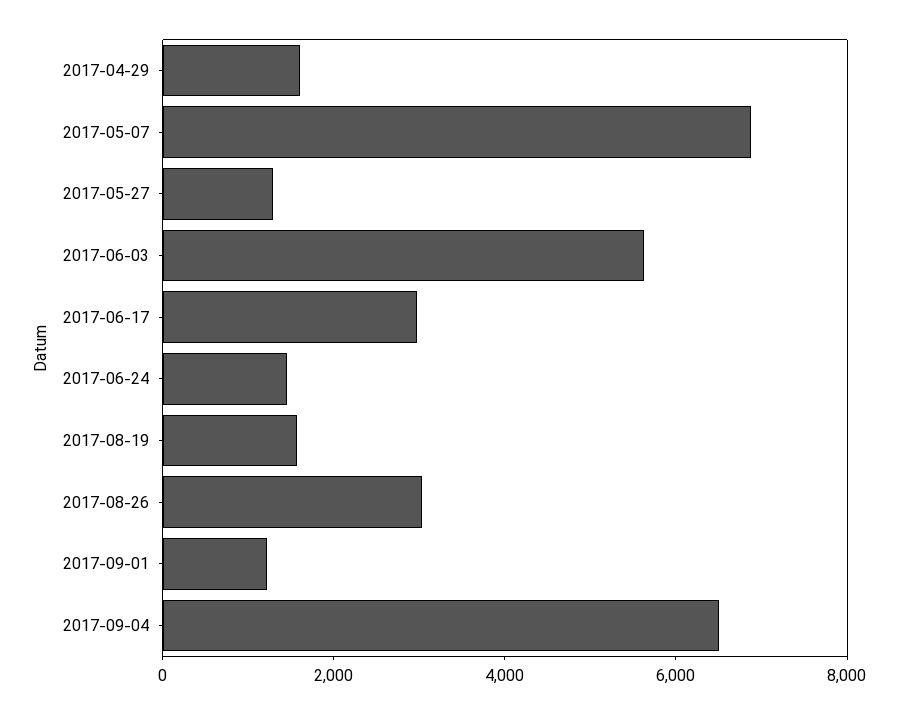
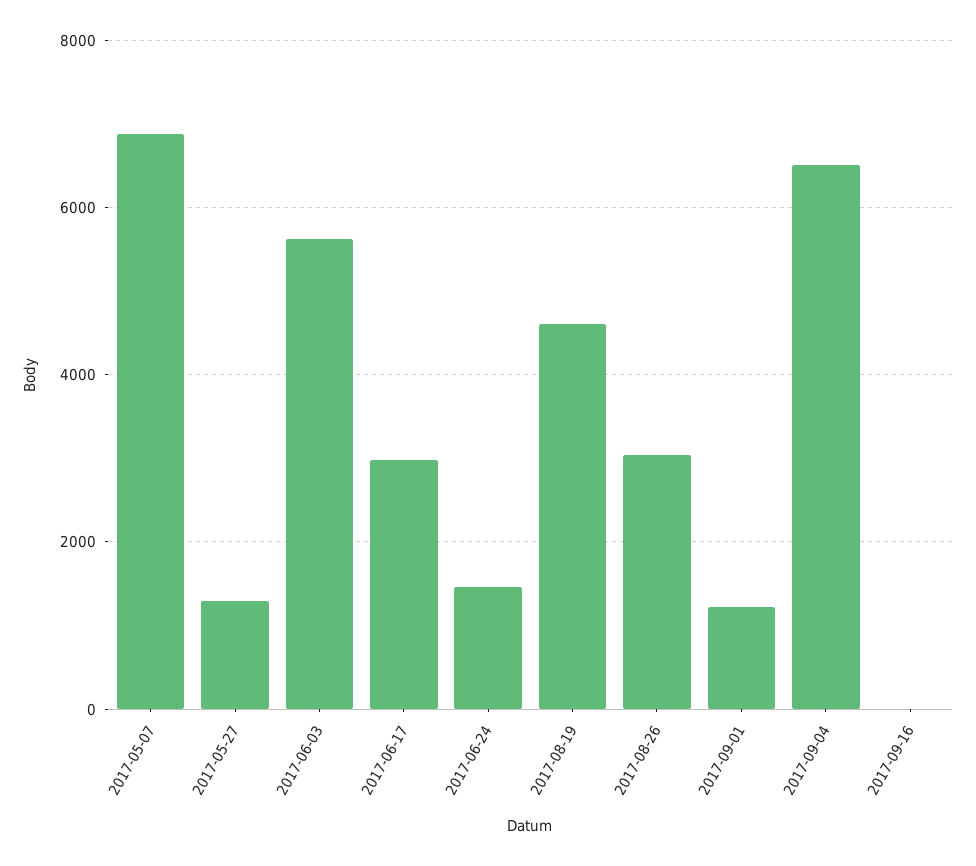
2017-04-29: 1500 -> none
2017-08-19: 1500 -> 4600
2017-09-16: none -> 0

